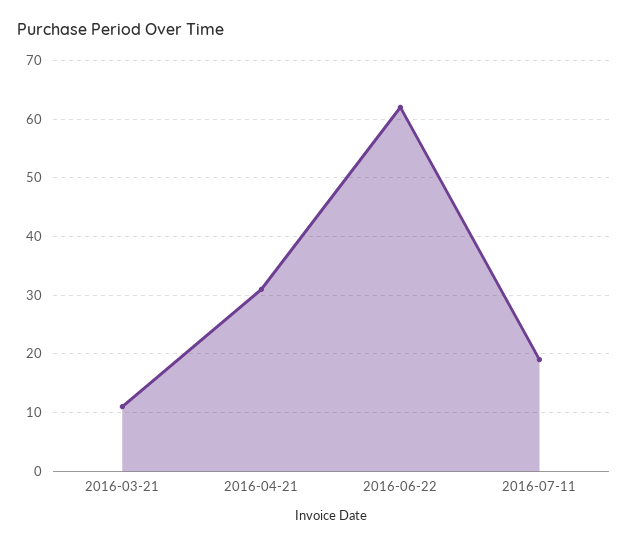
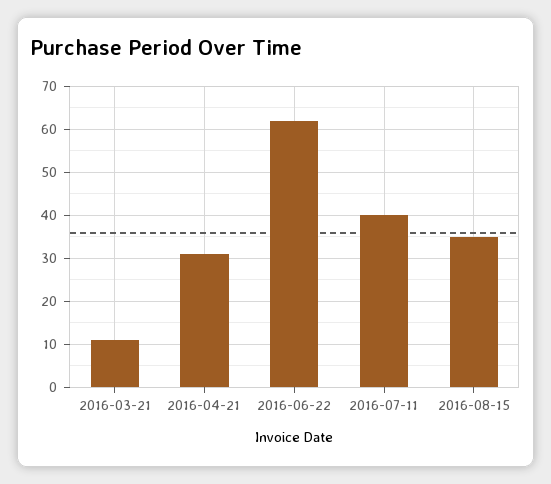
2016-07-11: 20 -> 40
2016-08-15: none -> 35

